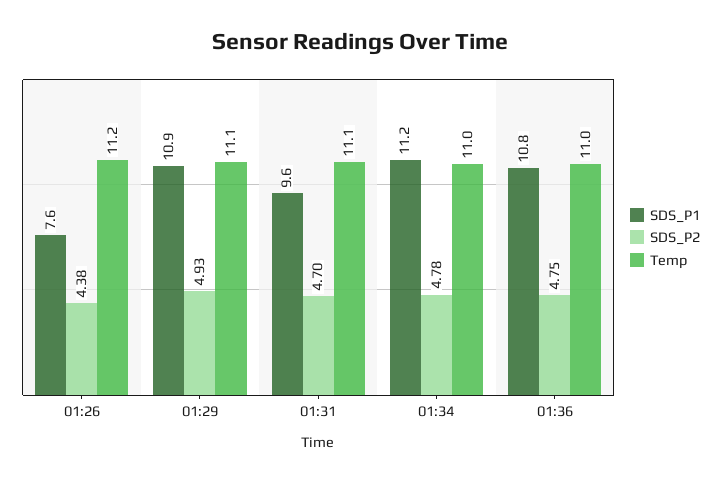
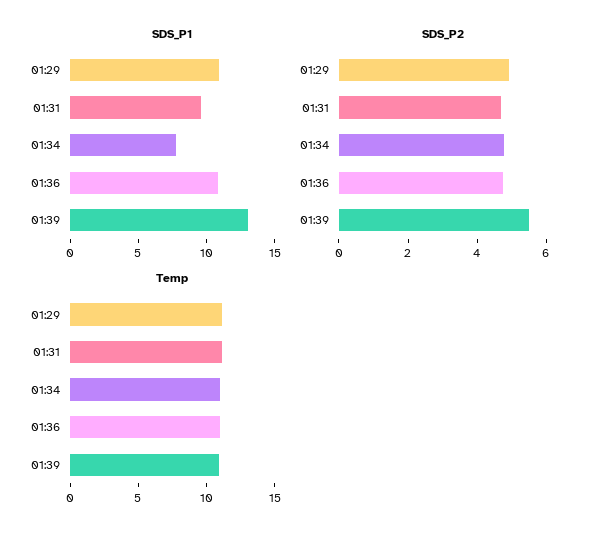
SDS_P1, 01:26: 7.6 -> none
SDS_P2, 01:26: 4.38 -> none
Temp, 01:26: 11.2 -> none
SDS_P1, 01:34: 11.2 -> 8
SDS_P1, 01:39: none -> 13
SDS_P2, 01:39: none -> 5.5
Temp, 01:39: none -> 11

